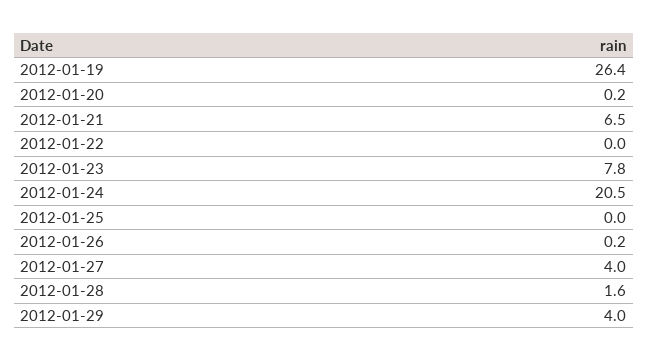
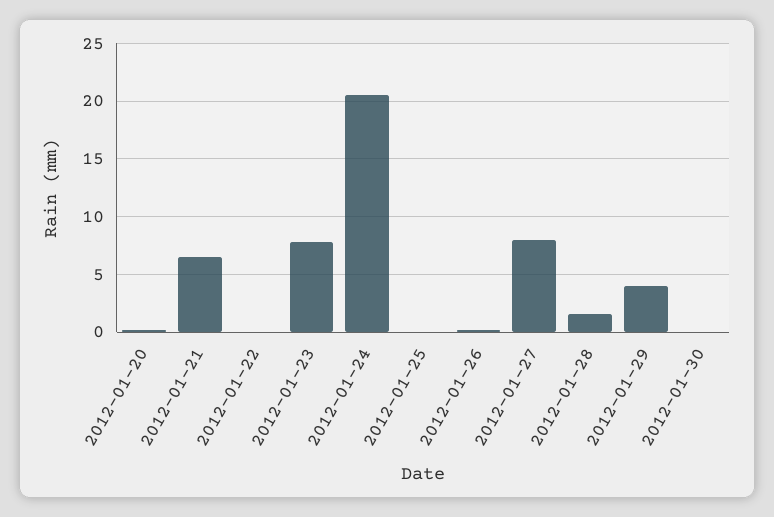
2012-01-19: 26.4 -> none
2012-01-27: 4 -> 8
2012-01-30: none -> 0

